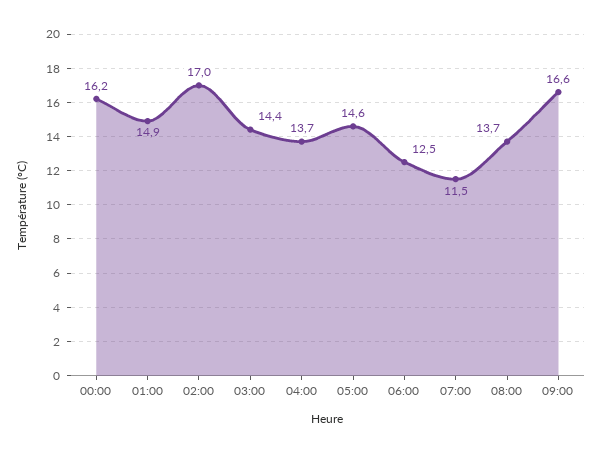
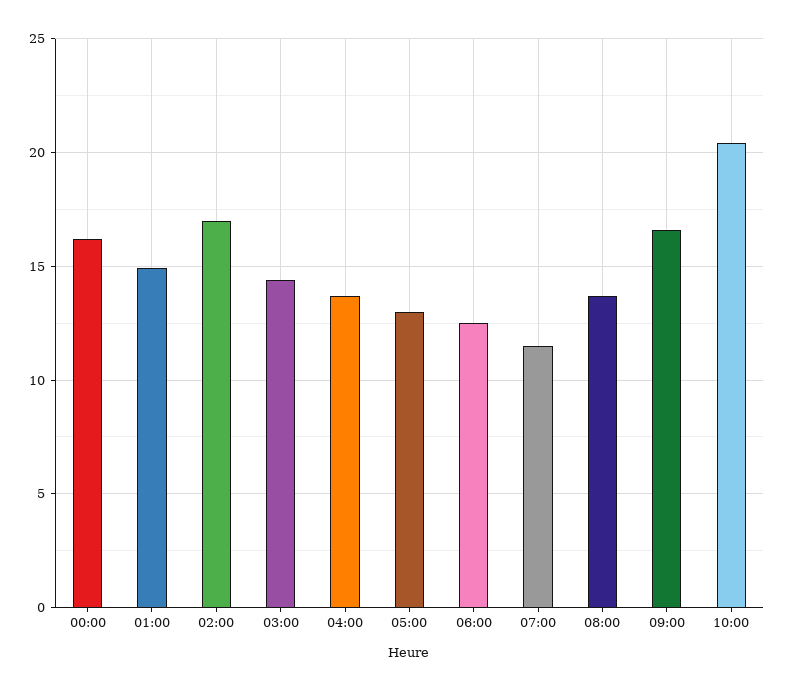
05:00: 14.6 -> 13
10:00: none -> 20.5

